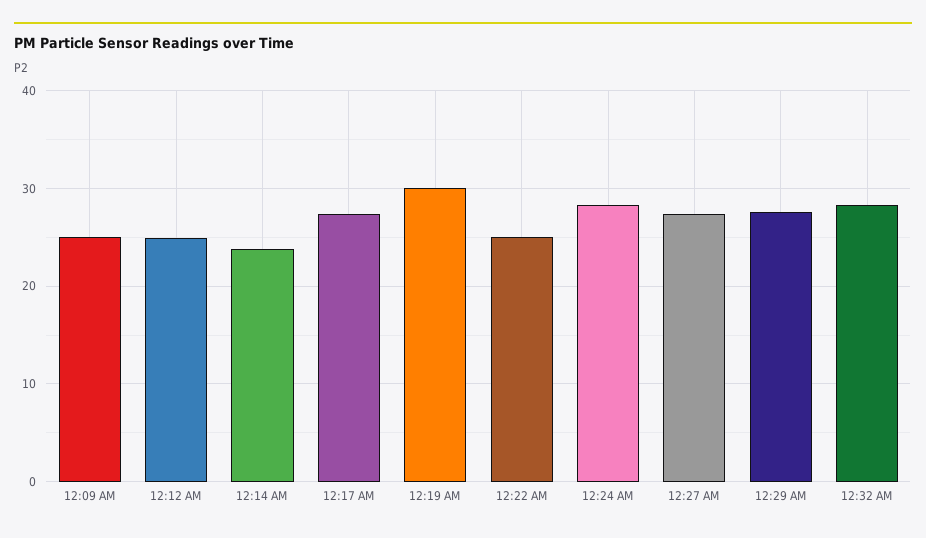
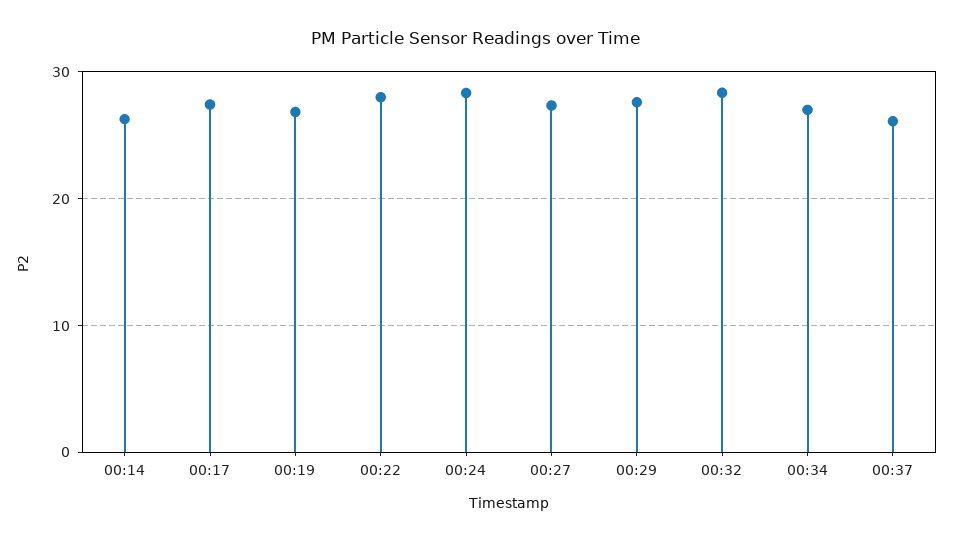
12:09 AM: 25 -> none
12:12 AM: 25 -> none
12:14 AM: 24 -> 26
12:19 AM: 30 -> 27
12:22 AM: 25 -> 28
00:34: none -> 27
00:37: none -> 26

